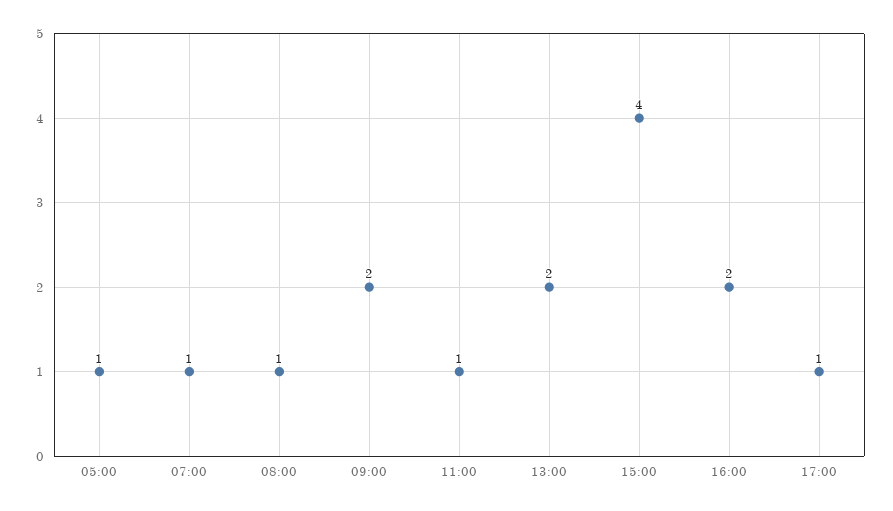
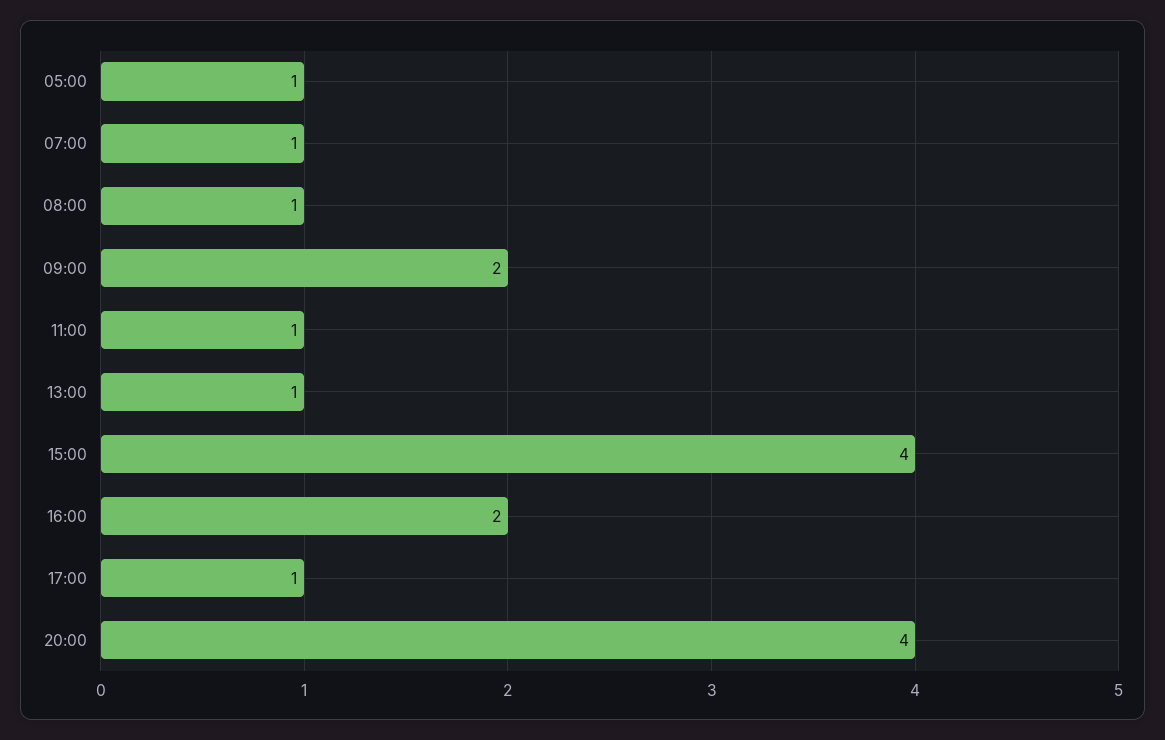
13:00: 2 -> 1
20:00: none -> 4

